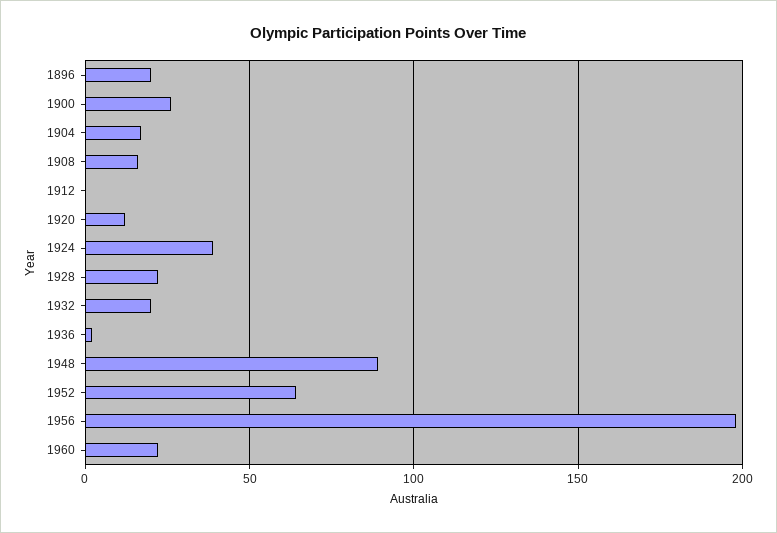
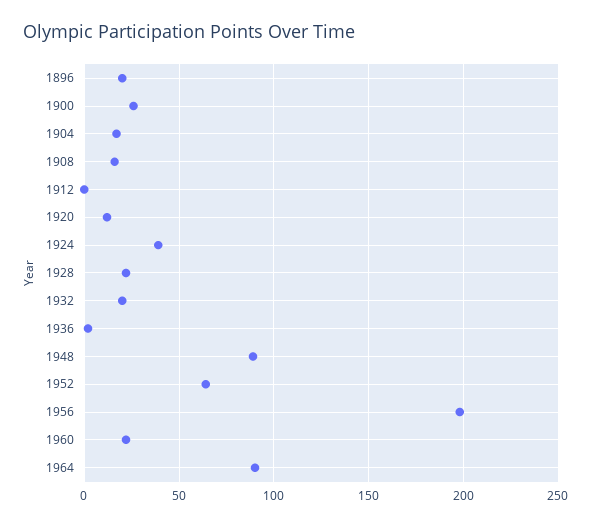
1964: none -> 90

